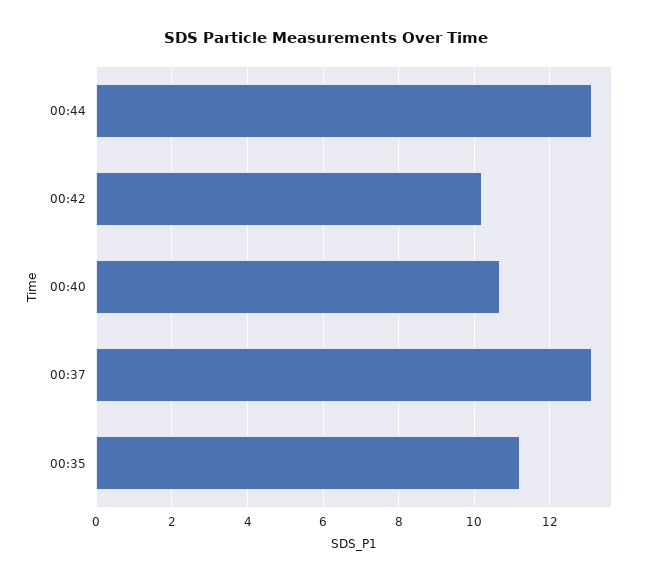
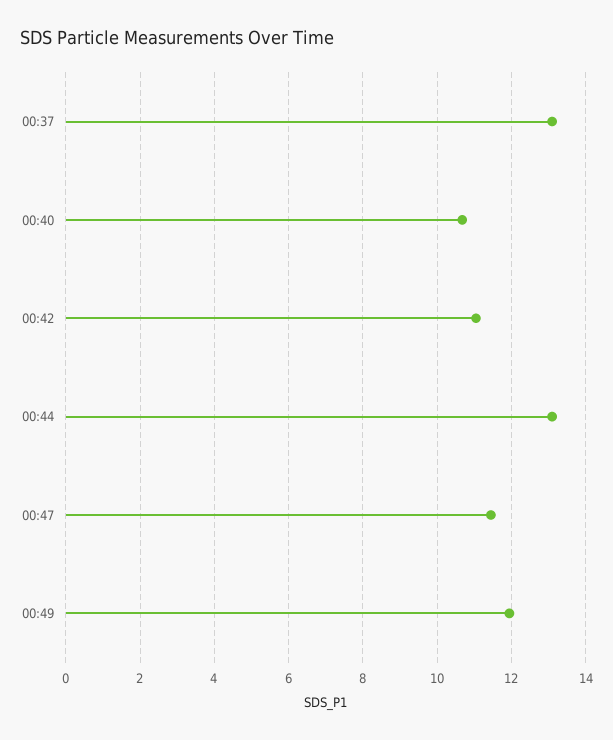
00:42: 10.2 -> 11
00:35: 11.2 -> none
00:47: none -> 11.4
00:49: none -> 12

